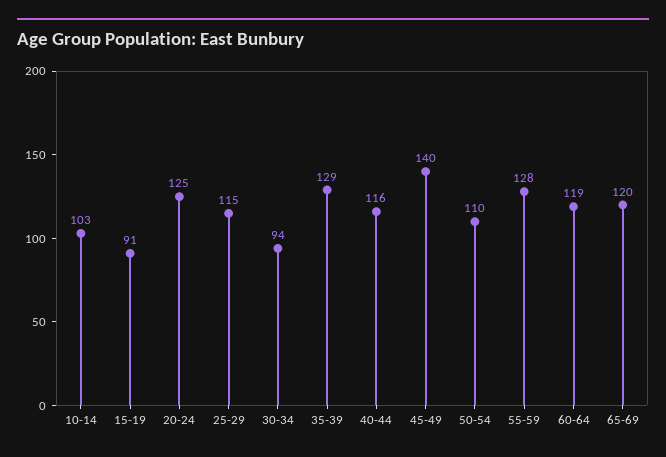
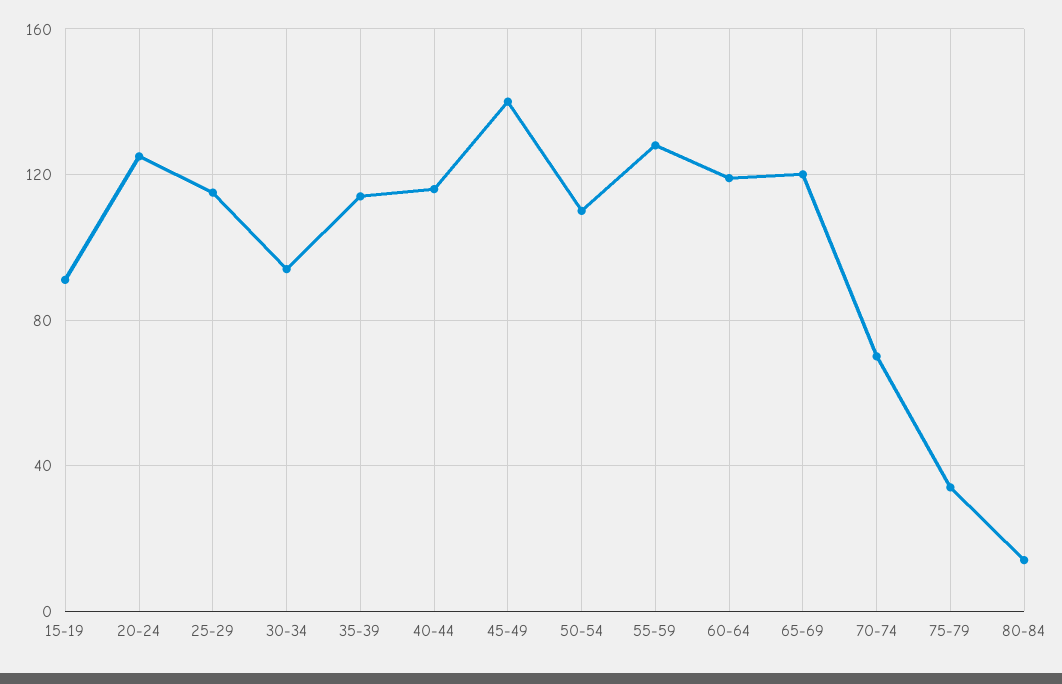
10-14: 103 -> none
35-39: 129 -> 115
70-74: none -> 70
75-79: none -> 35
80-84: none -> 15

